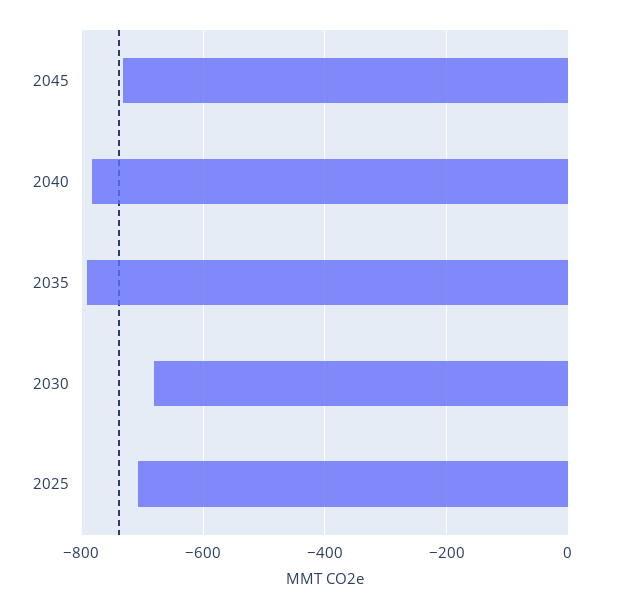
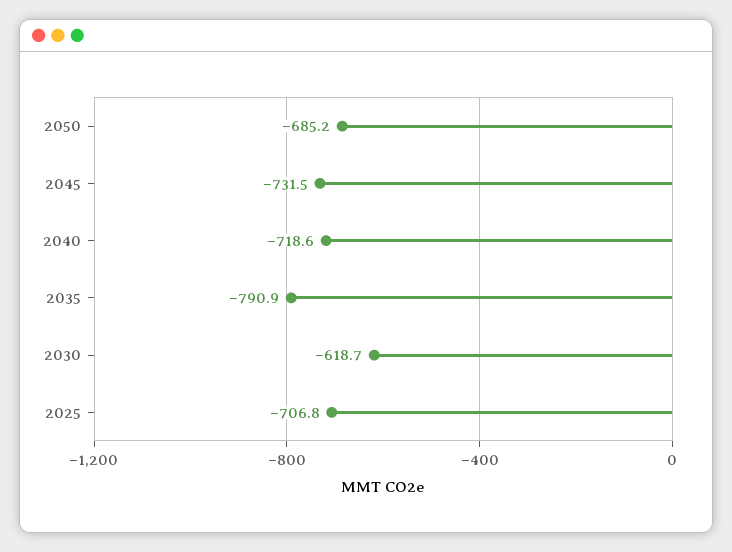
2040: -780 -> -718.6
2030: -680 -> -618.7
2050: none -> -685.2

